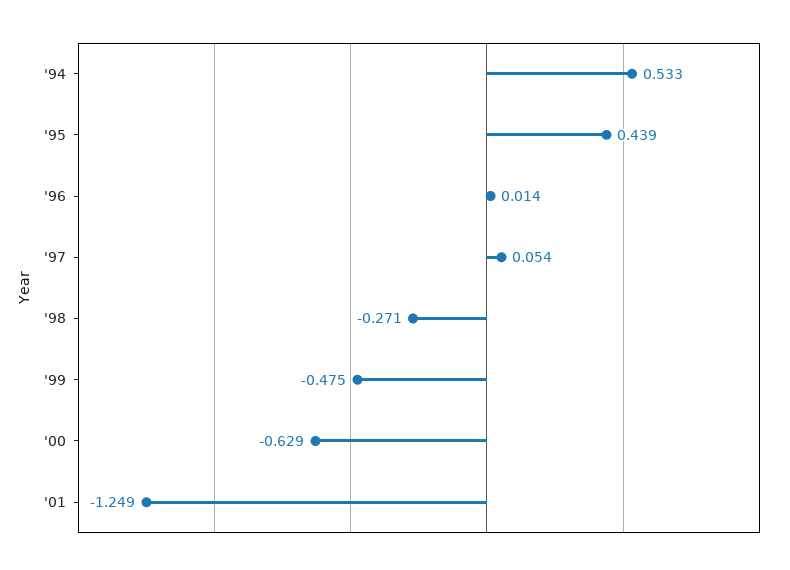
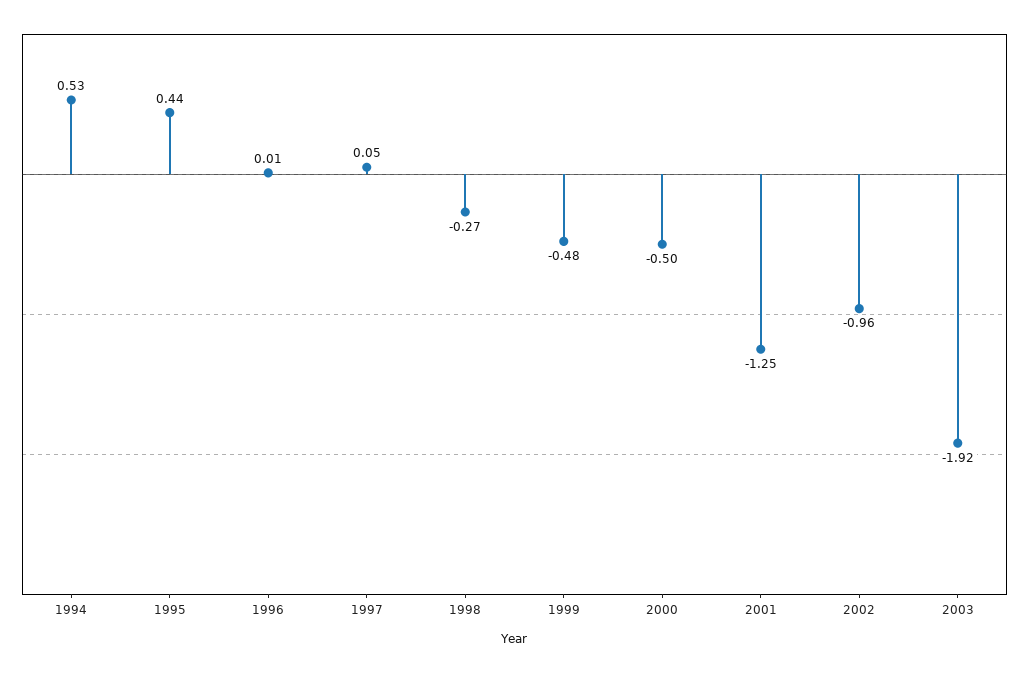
'00: -0.629 -> -0.5
2002: none -> -0.96
2003: none -> -1.92

